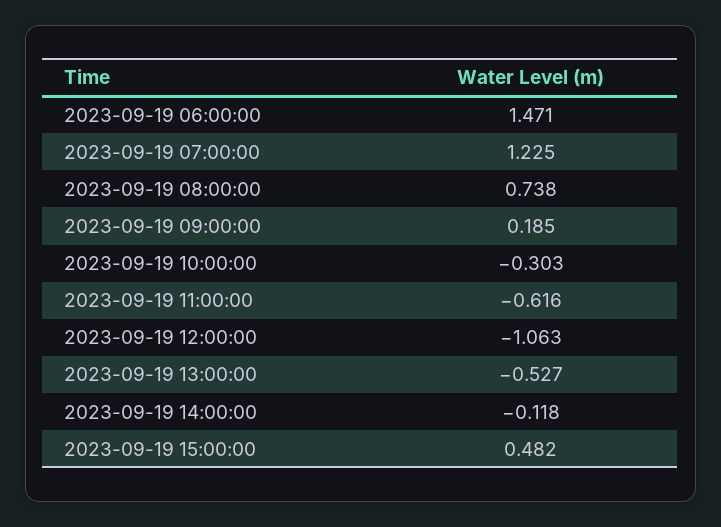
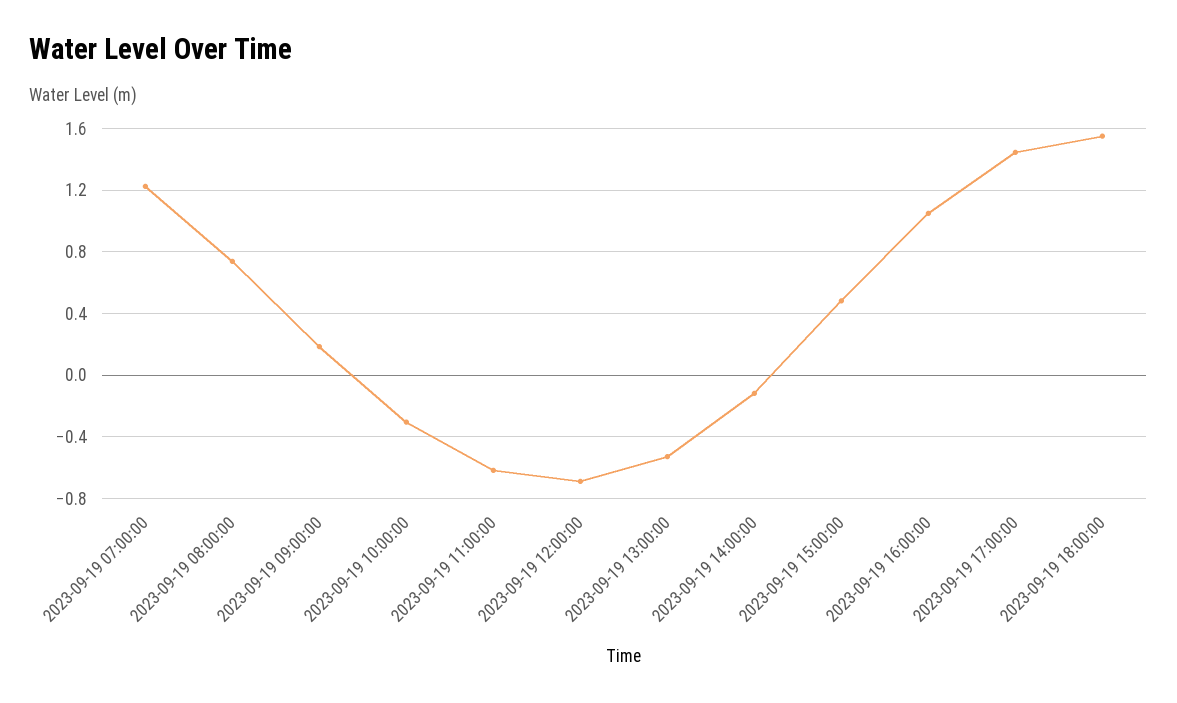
2023-09-19 06:00:00: 1.471 -> none
2023-09-19 12:00:00: -1.063 -> -0.7
2023-09-19 16:00:00: none -> 1.05
2023-09-19 17:00:00: none -> 1.45
2023-09-19 18:00:00: none -> 1.55

